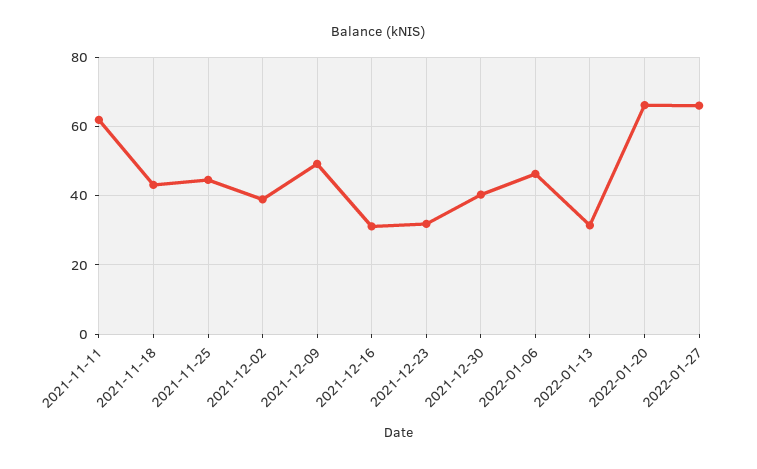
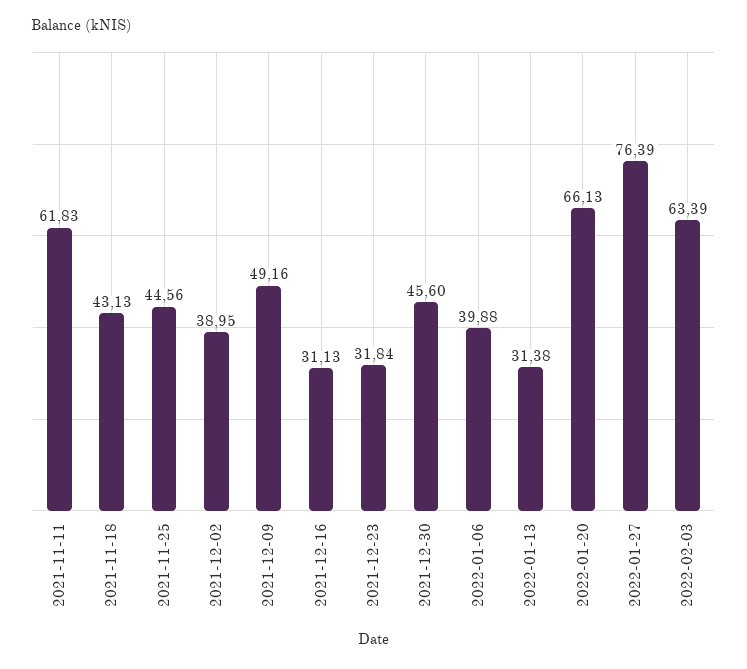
2021-12-30: 40 -> 45.6
2022-01-06: 46 -> 39.88
2022-01-27: 66 -> 76.39
2022-02-03: none -> 63.39

